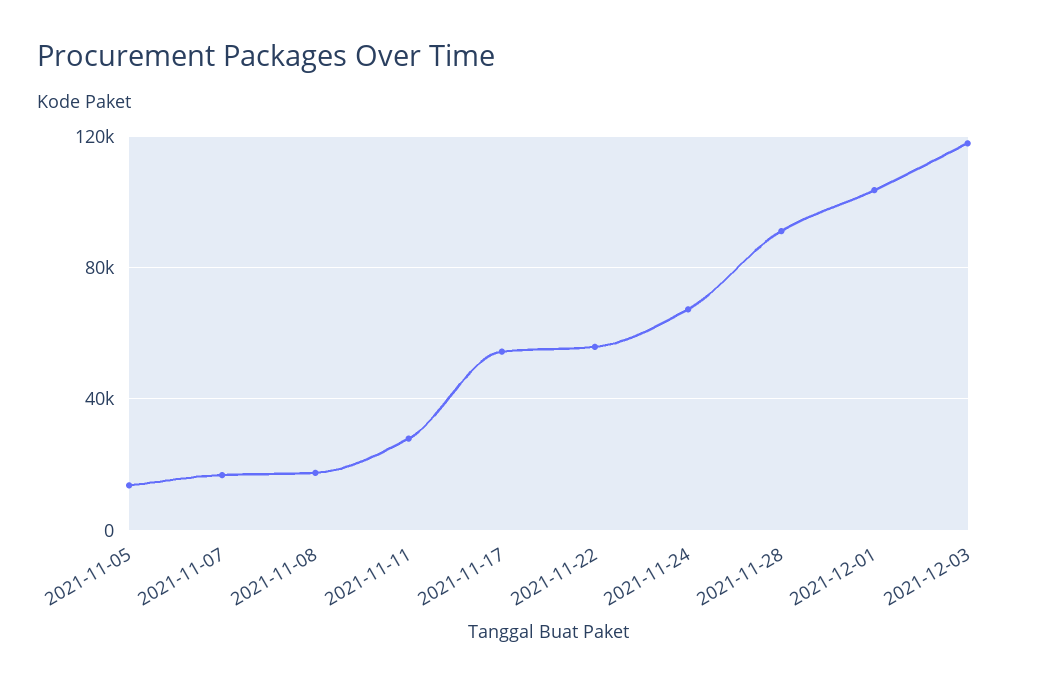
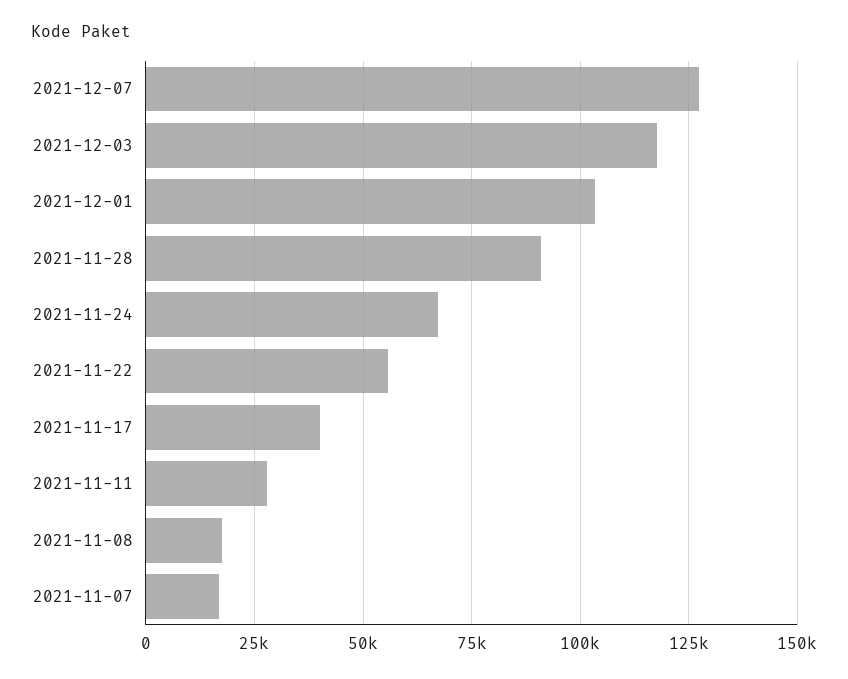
2021-11-05: 15000 -> none
2021-11-17: 55000 -> 40000
2021-12-07: none -> 127500

